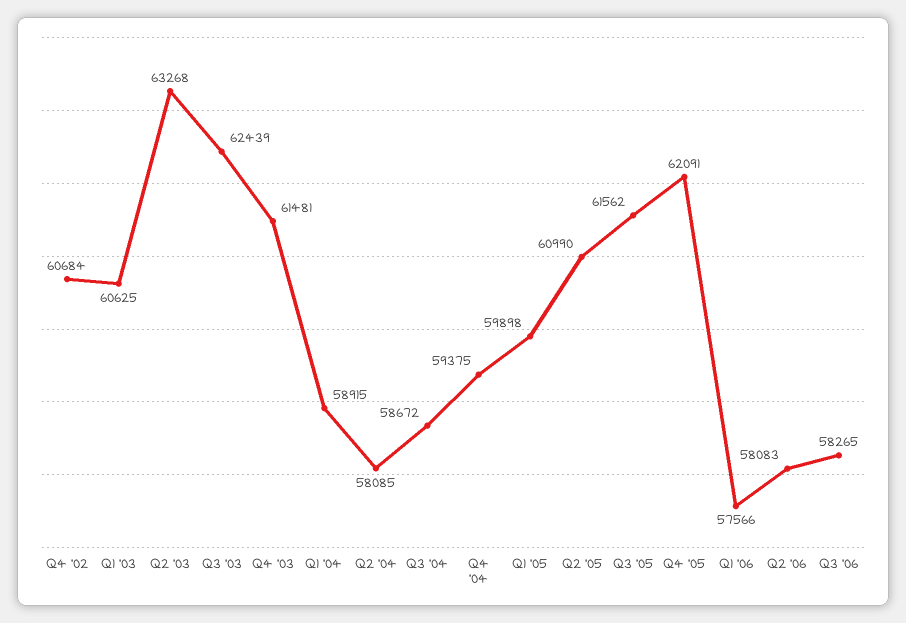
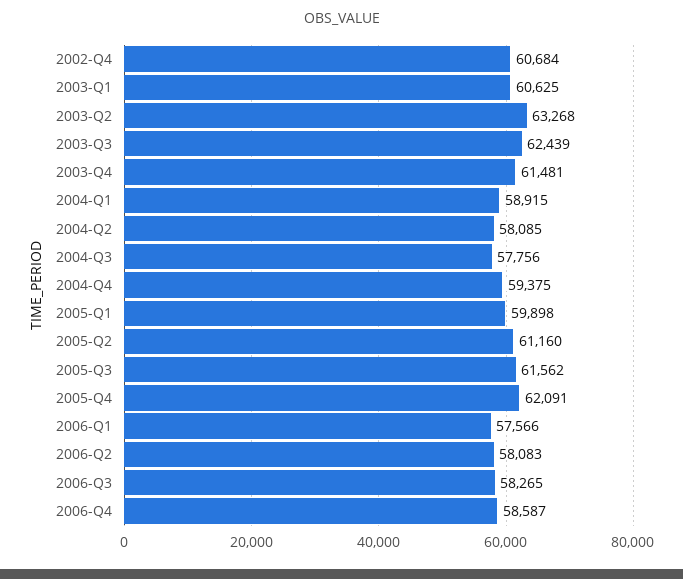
Q3 '04: 58672 -> 57756
Q2 '05: 60990 -> 61160
2006-Q4: none -> 58587

